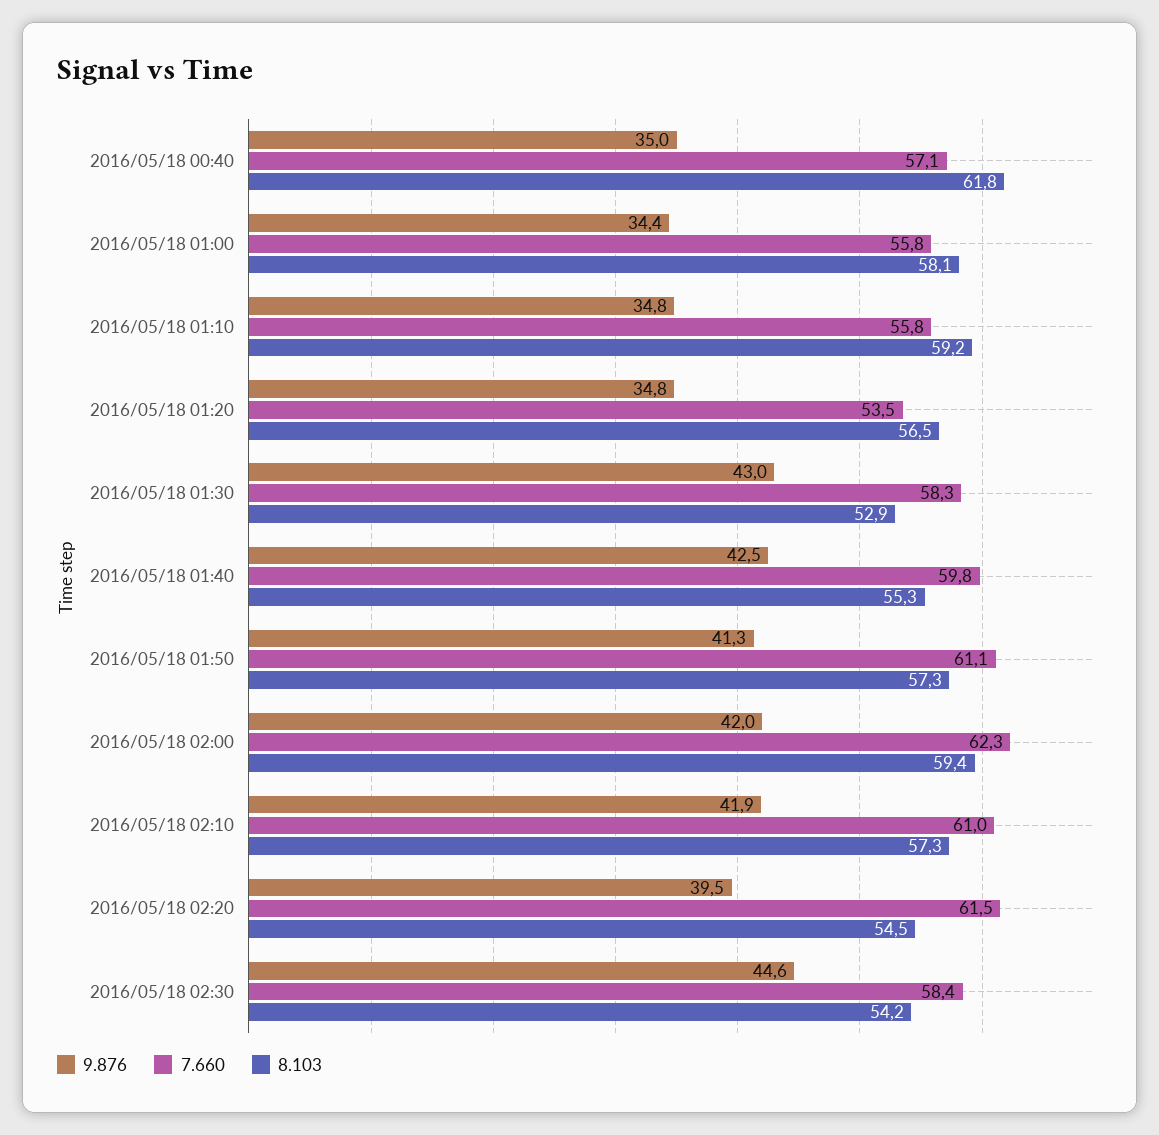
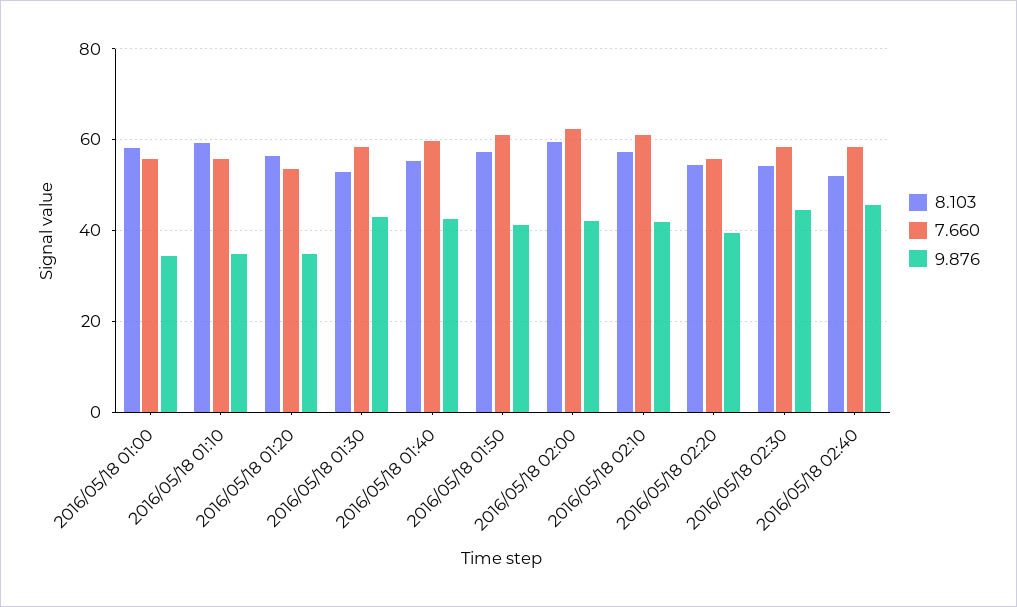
9.876, 2016/05/18 00:40: 35 -> none
7.660, 2016/05/18 00:40: 57.1 -> none
8.103, 2016/05/18 00:40: 61.8 -> none
7.660, 2016/05/18 02:20: 61.5 -> 56
8.103, 2016/05/18 02:40: none -> 52
7.660, 2016/05/18 02:40: none -> 58
9.876, 2016/05/18 02:40: none -> 46

